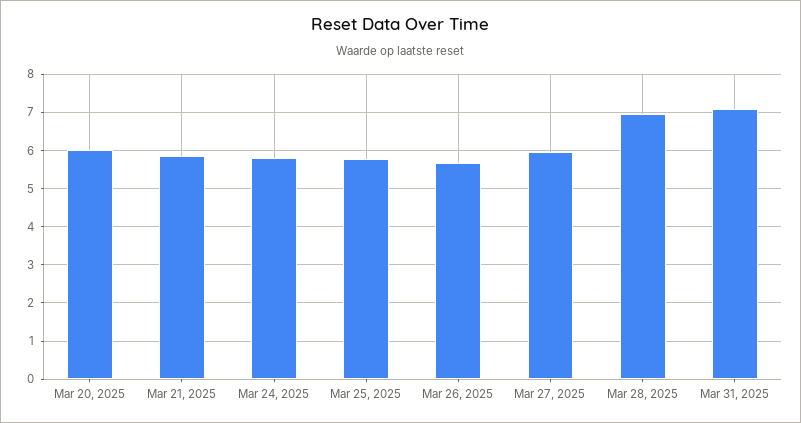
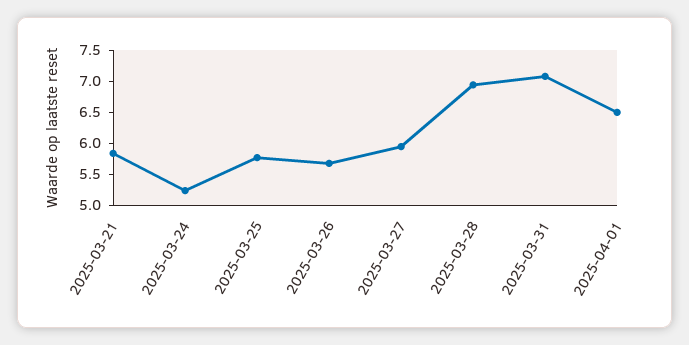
Mar 20, 2025: 6 -> none
Mar 24, 2025: 5.8 -> 5.25
2025-04-01: none -> 6.5

